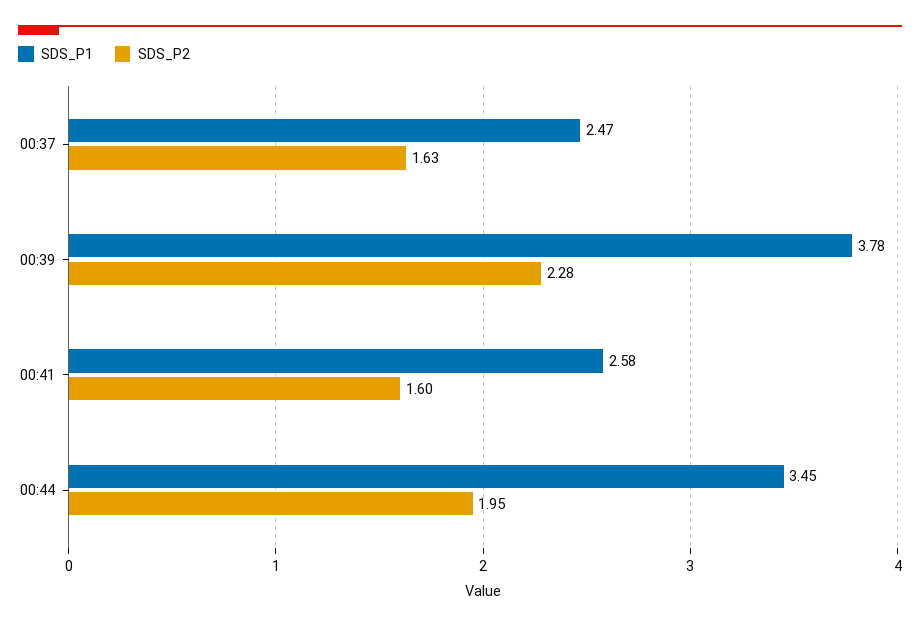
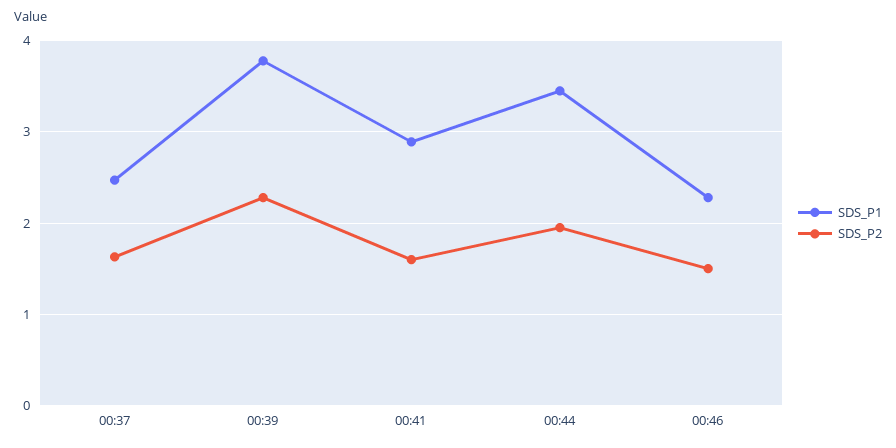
SDS_P1, 00:41: 2.58 -> 2.9
SDS_P1, 00:46: none -> 2.3
SDS_P2, 00:46: none -> 1.5

